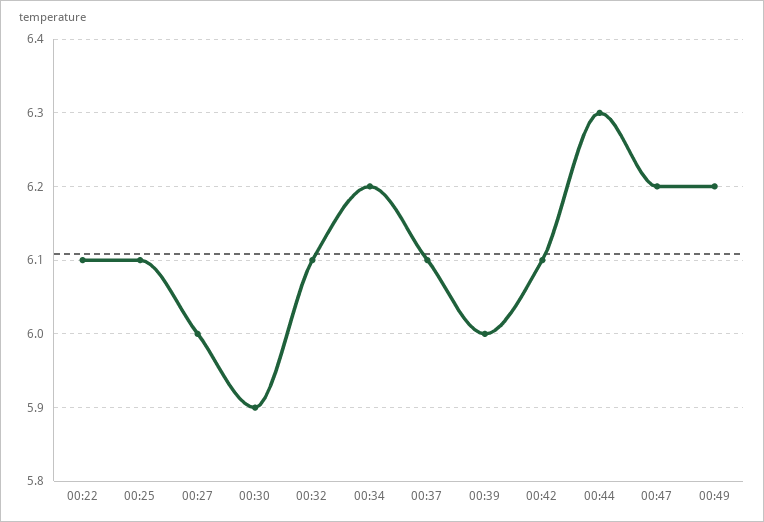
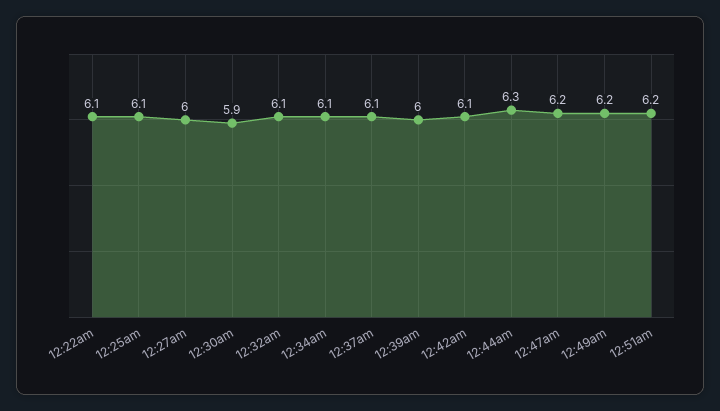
00:34: 6.2 -> 6.1
12:51am: none -> 6.2

